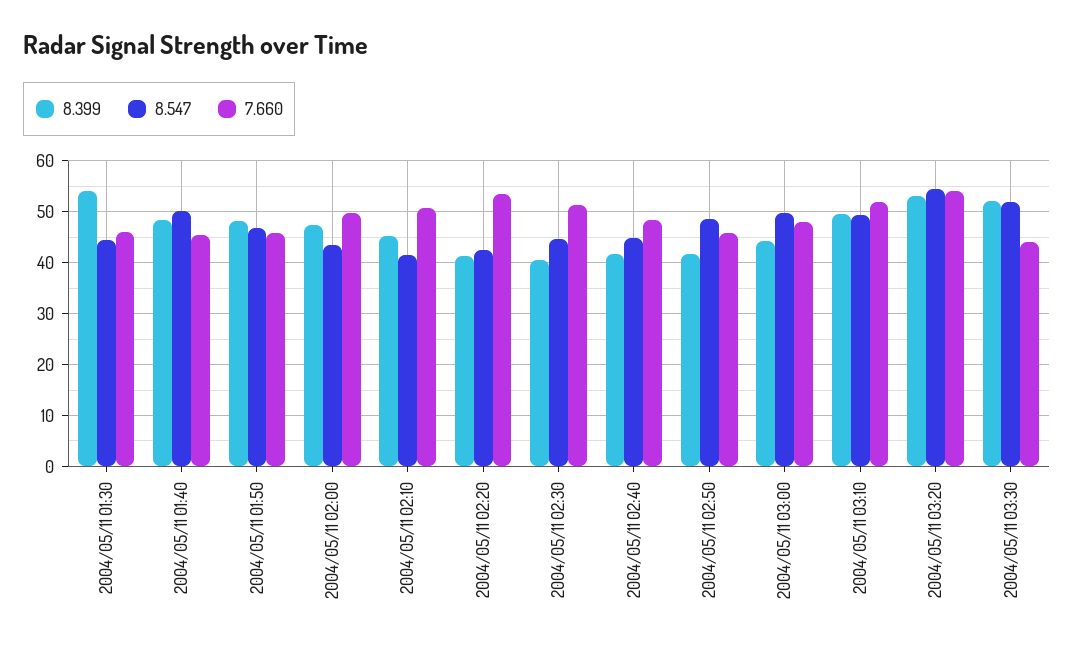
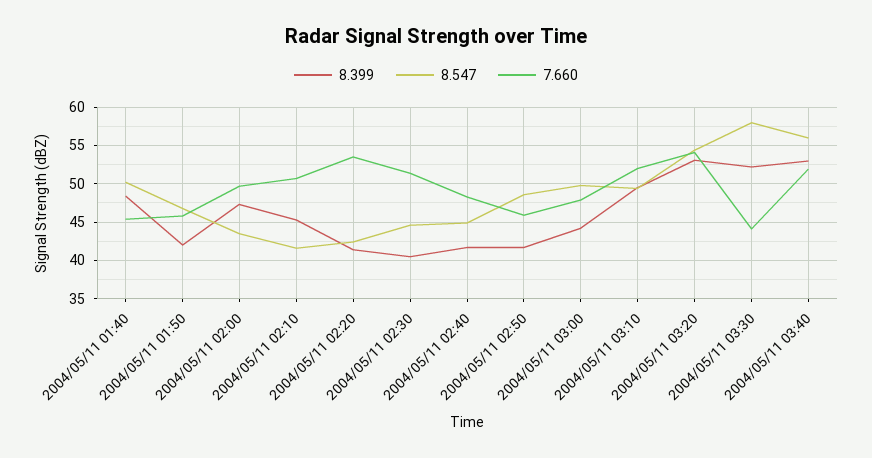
8.399, 2004/05/11 01:30: 54 -> none
8.547, 2004/05/11 01:30: 44 -> none
7.660, 2004/05/11 01:30: 46 -> none
8.399, 2004/05/11 01:50: 48 -> 42
8.547, 2004/05/11 03:30: 52 -> 58
8.399, 2004/05/11 03:40: none -> 53
8.547, 2004/05/11 03:40: none -> 56
7.660, 2004/05/11 03:40: none -> 52

